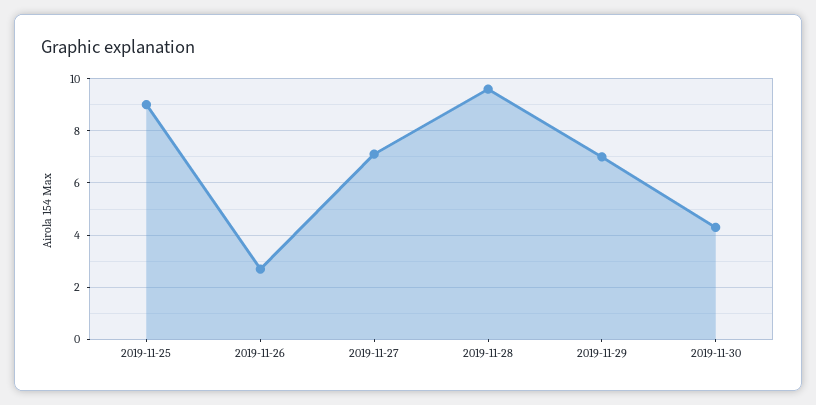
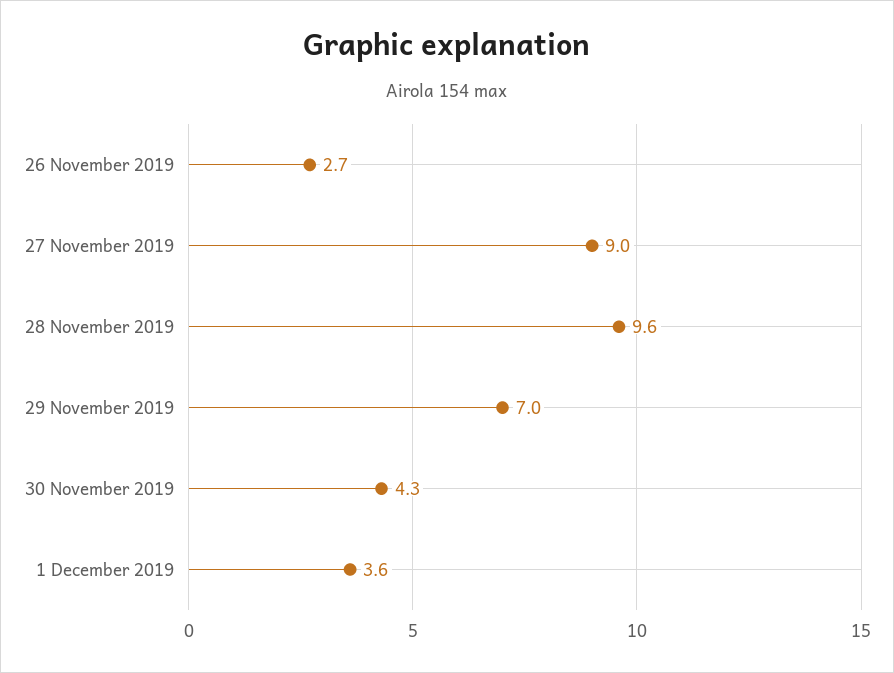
2019-11-25: 9 -> none
2019-11-27: 7 -> 9
1 December 2019: none -> 3.6

